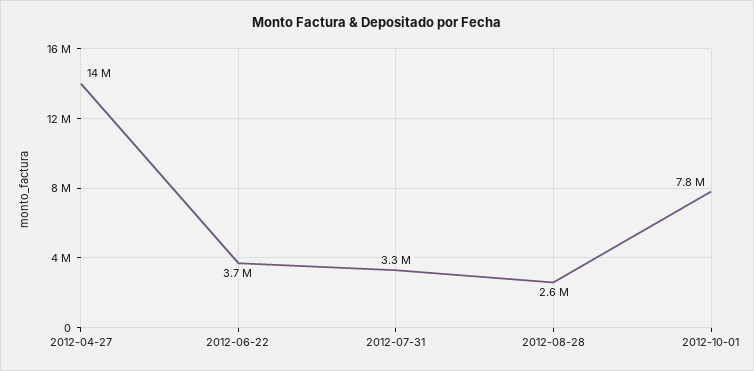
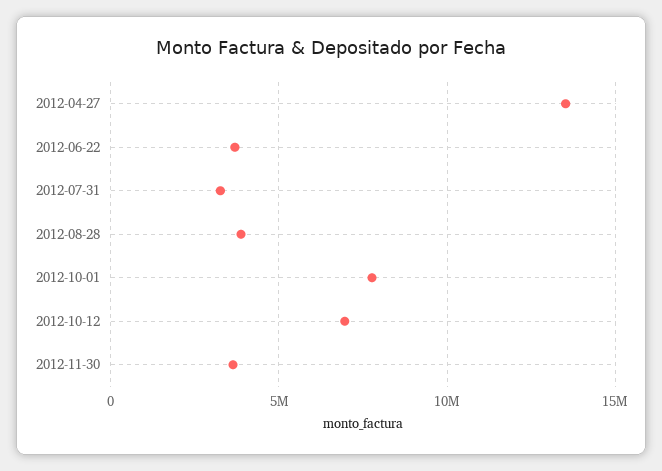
2012-08-28: 2600000 -> 4000000
2012-10-12: none -> 7000000
2012-11-30: none -> 3500000

